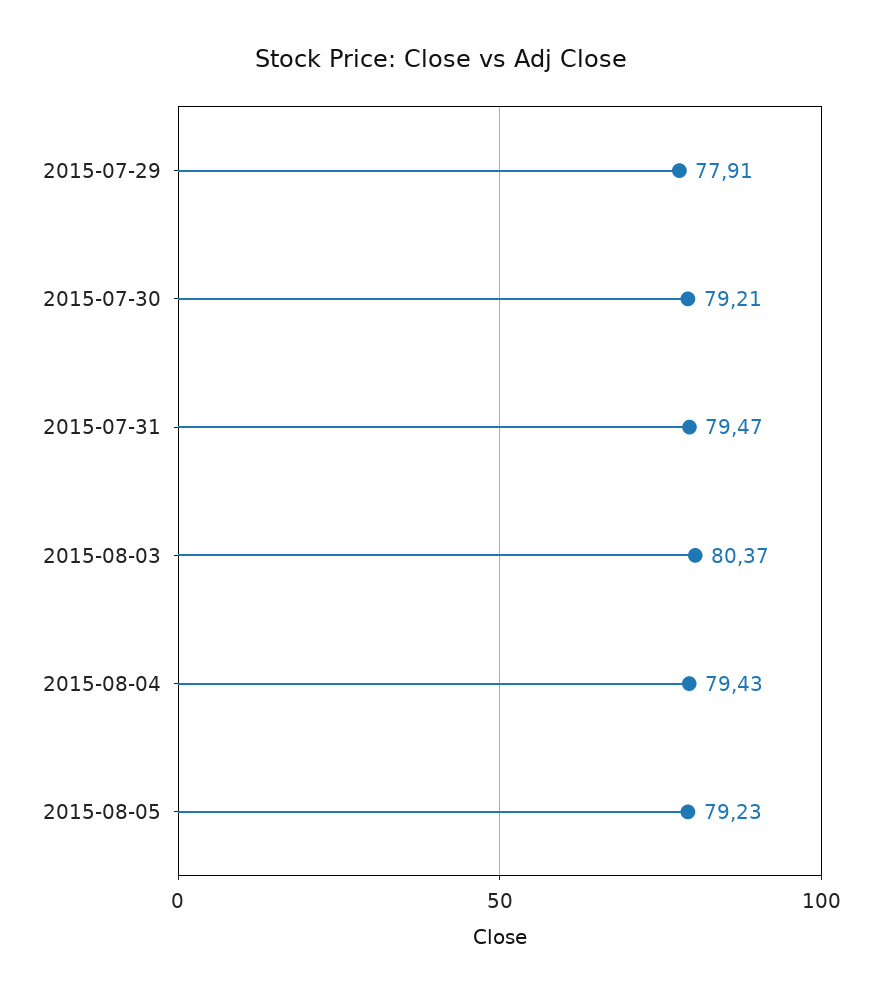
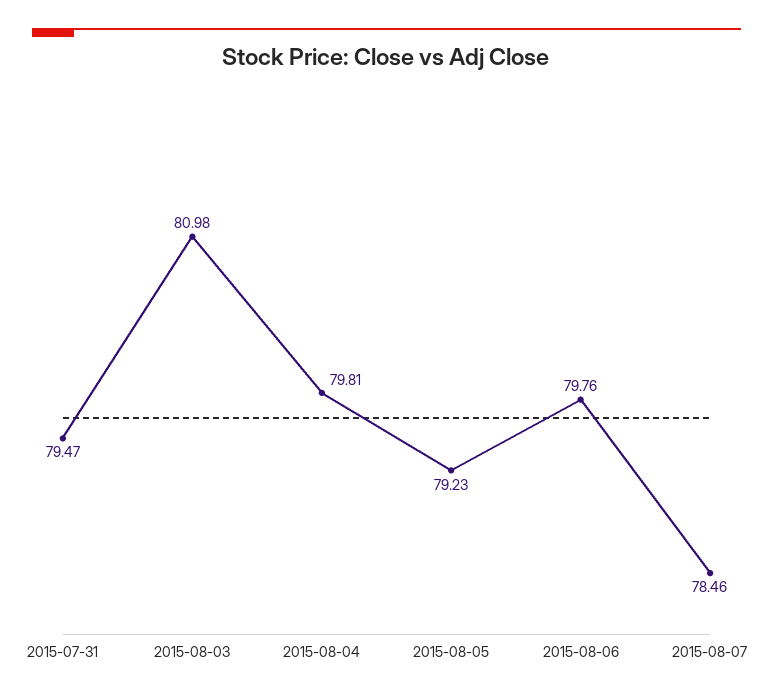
2015-07-29: 77.91 -> none
2015-07-30: 79.21 -> none
2015-08-03: 80.37 -> 80.98
2015-08-04: 79.43 -> 79.81
2015-08-06: none -> 79.76
2015-08-07: none -> 78.46

